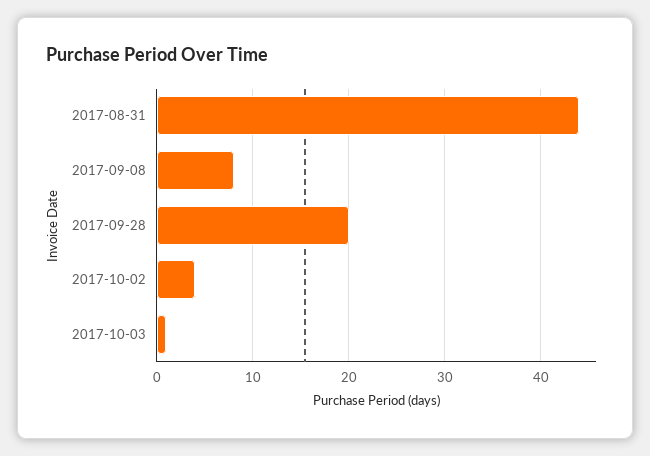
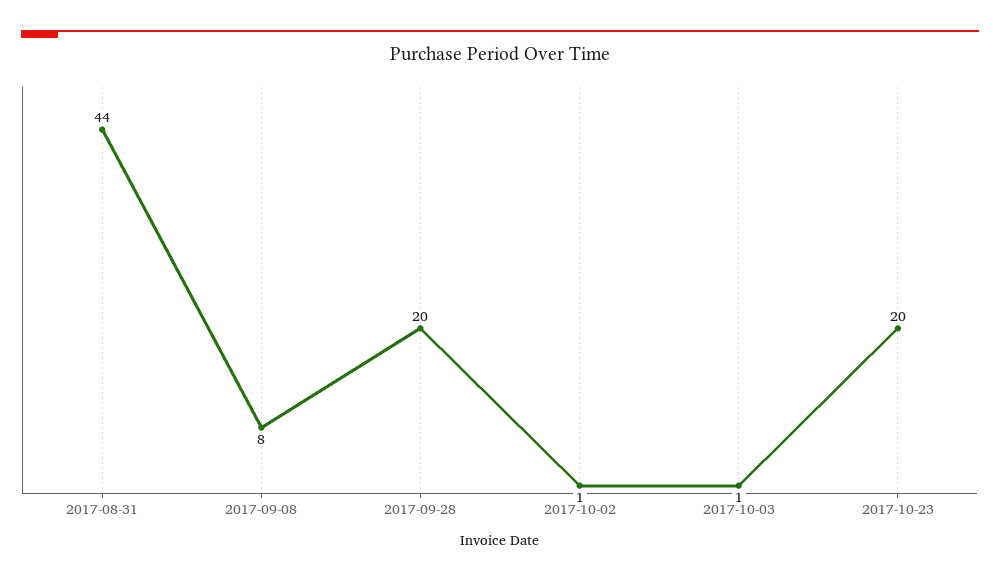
2017-10-02: 4 -> 1
2017-10-23: none -> 20

